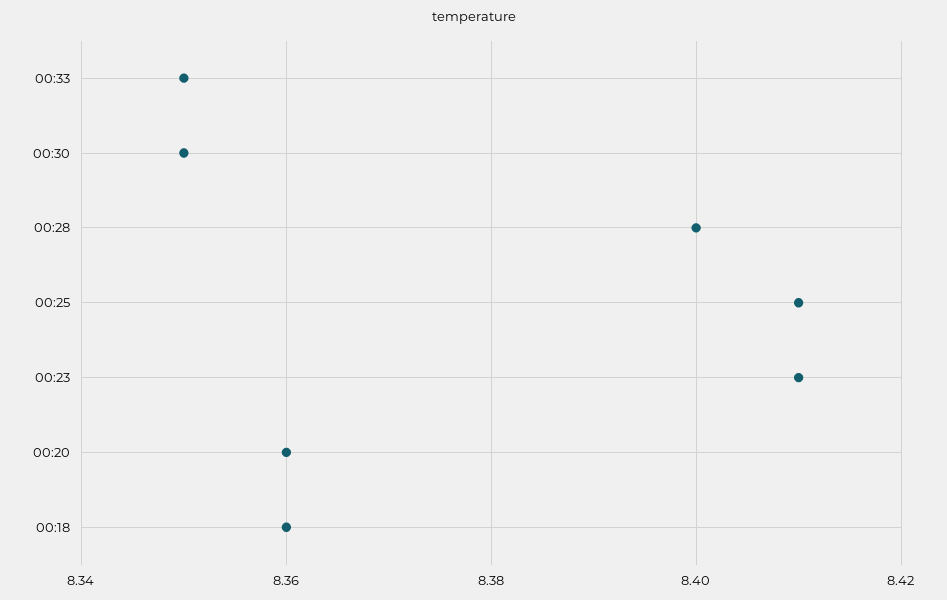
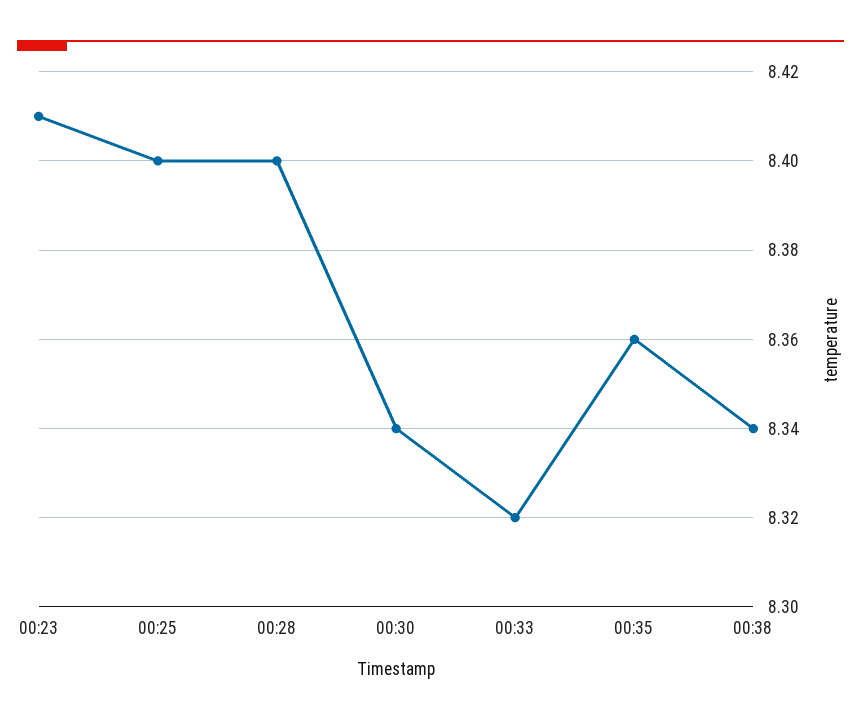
00:33: 8.35 -> 8.32
00:30: 8.35 -> 8.34
00:25: 8.41 -> 8.4
00:20: 8.36 -> none
00:18: 8.36 -> none
00:35: none -> 8.36
00:38: none -> 8.34

